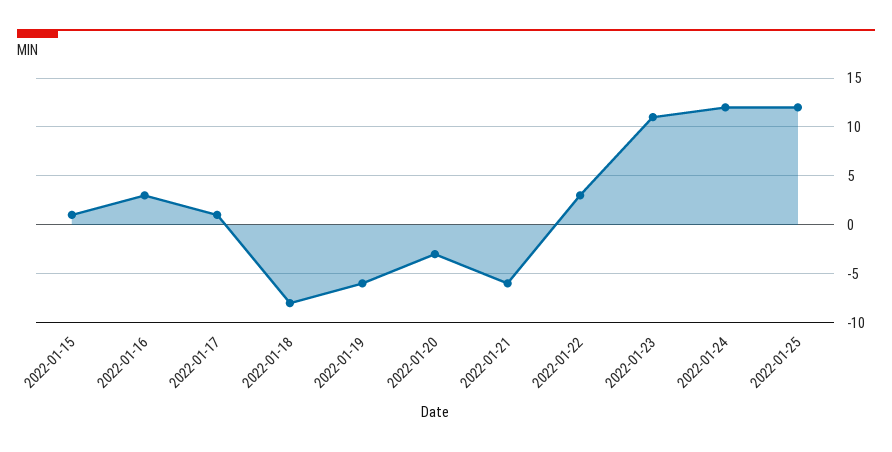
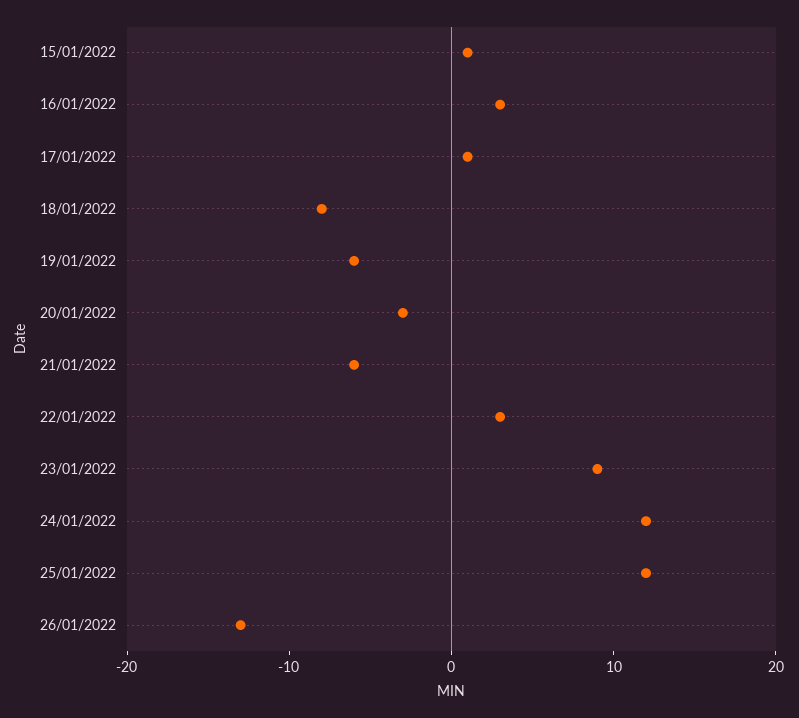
2022-01-23: 11 -> 9
26/01/2022: none -> -13

